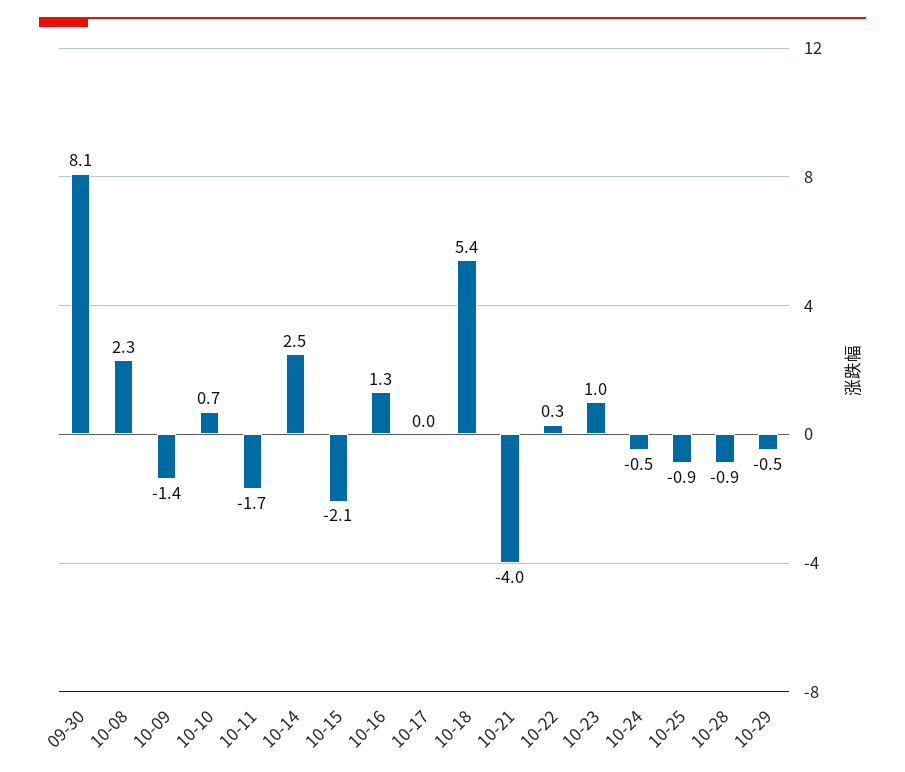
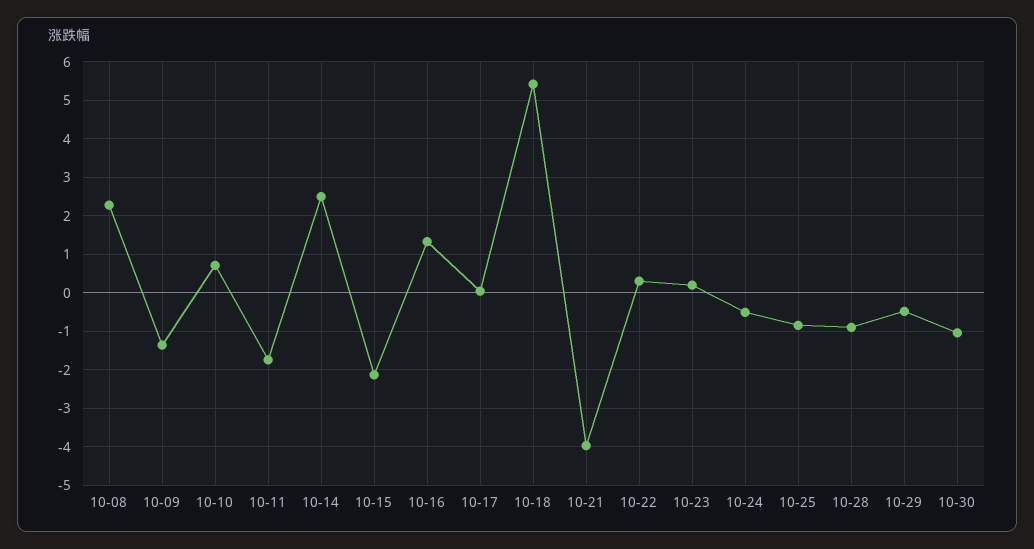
09-30: 8.1 -> none
10-23: 1 -> 0.2
10-30: none -> -1

